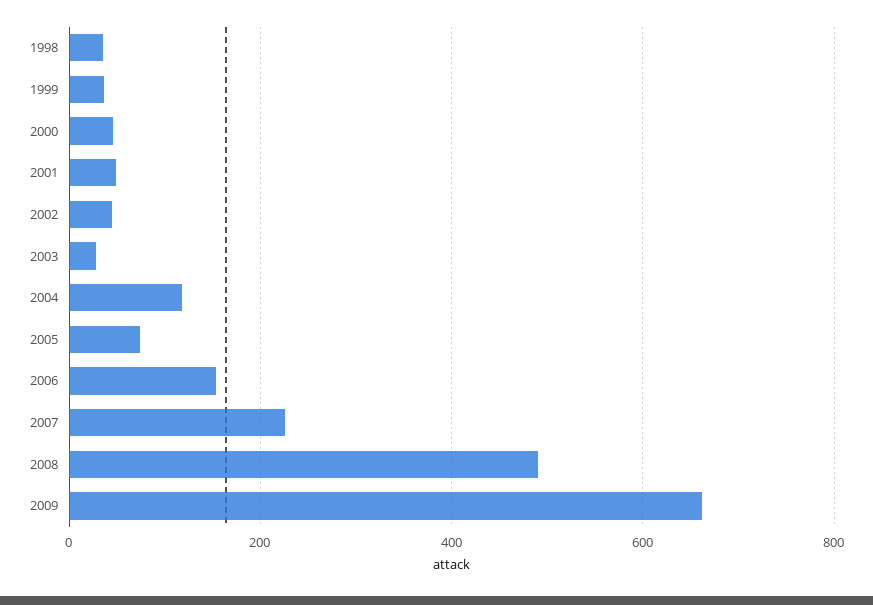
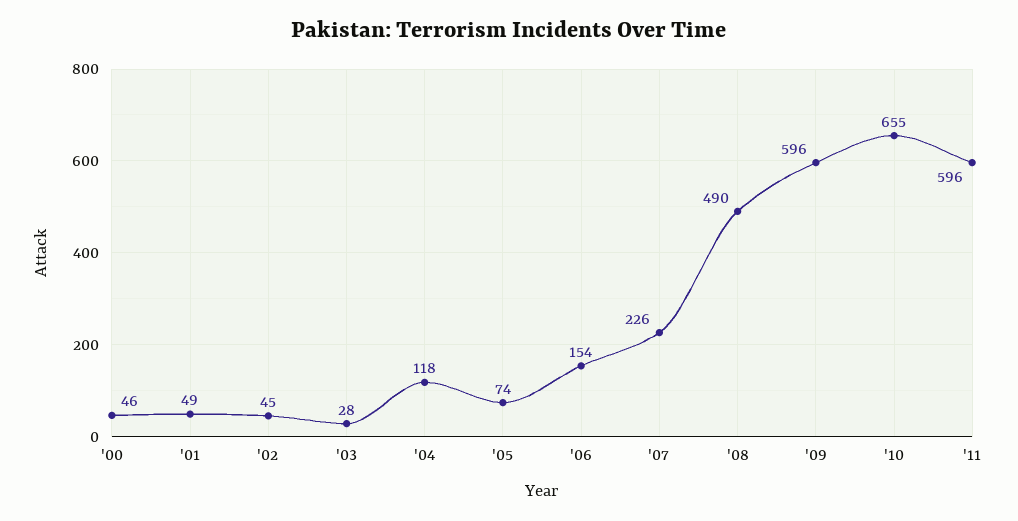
1998: 40 -> none
1999: 40 -> none
2009: 660 -> 596
'10: none -> 655
'11: none -> 596

